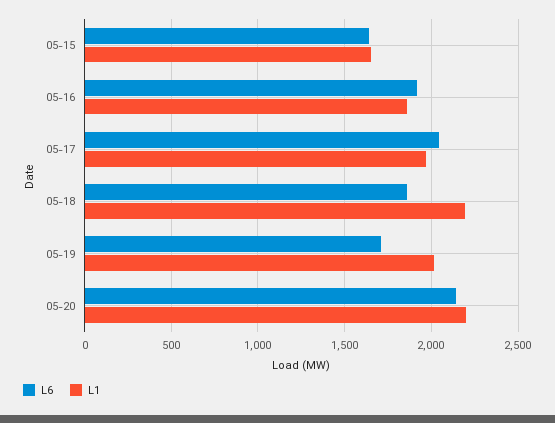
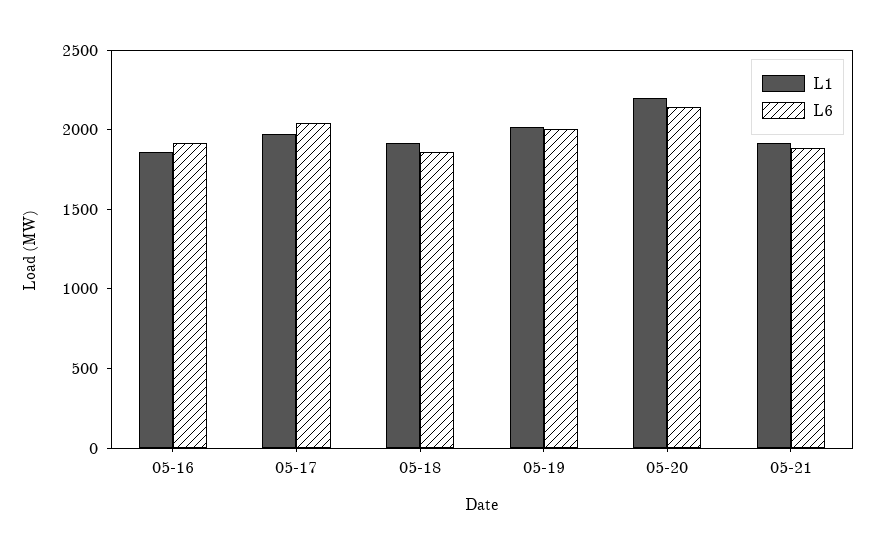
L6, 05-15: 1650 -> none
L1, 05-15: 1650 -> none
L1, 05-18: 2200 -> 1900
L6, 05-19: 1700 -> 2000
L1, 05-21: none -> 1900
L6, 05-21: none -> 1900

